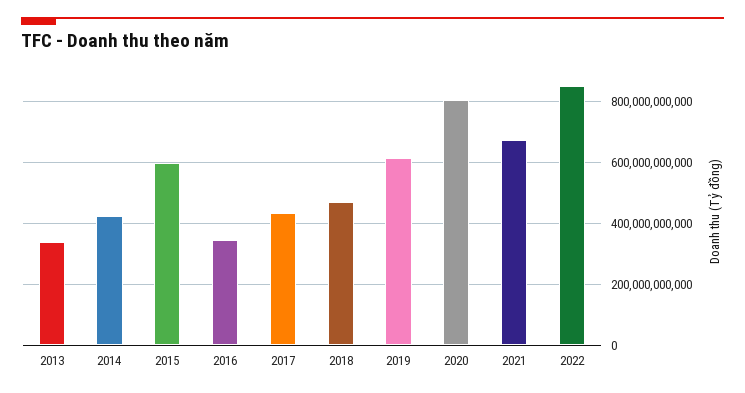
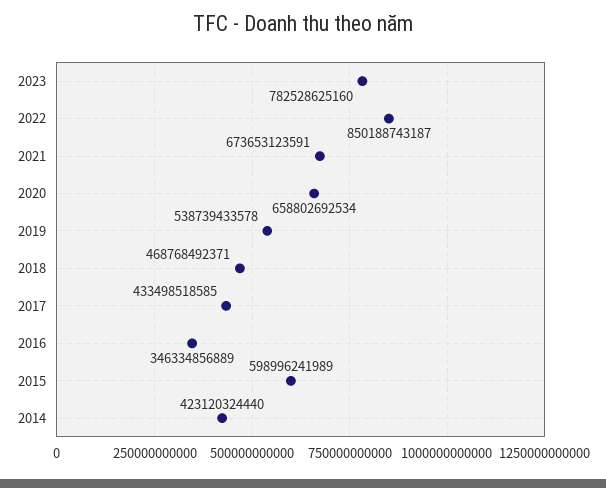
2013: 340000000000 -> none
2019: 620000000000 -> 538739433578
2020: 800000000000 -> 658802692534
2023: none -> 782528625160

